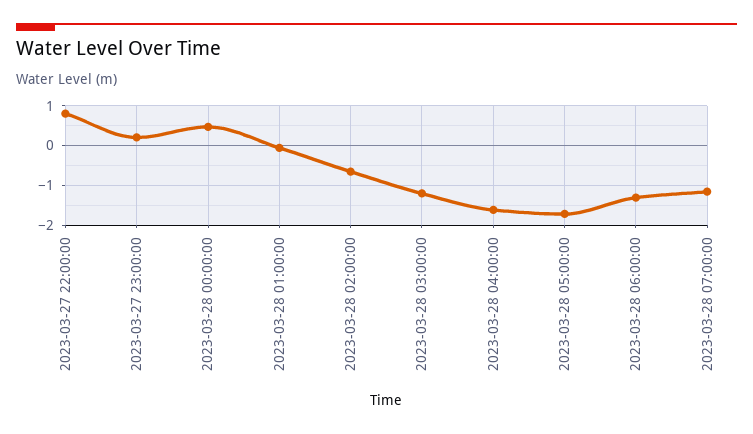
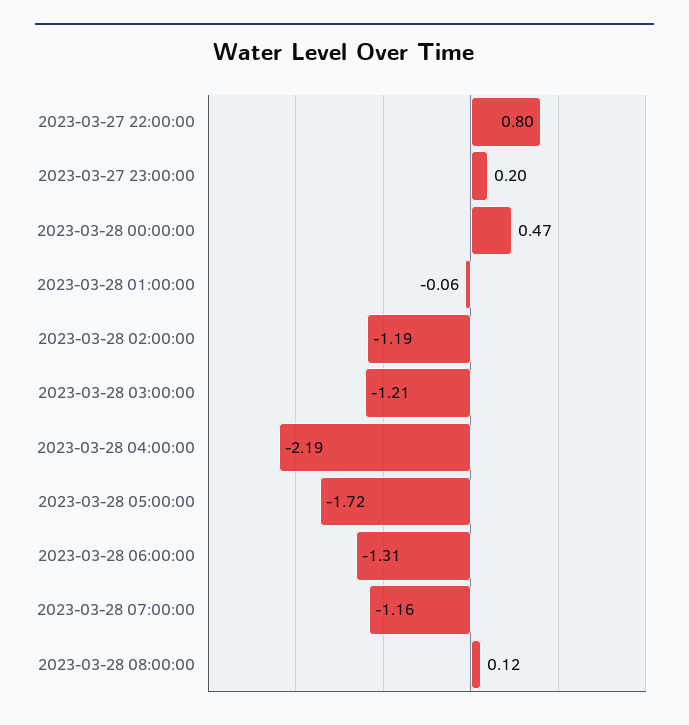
2023-03-28 02:00:00: -0.6 -> -1.19
2023-03-28 04:00:00: -1.6 -> -2.19
2023-03-28 08:00:00: none -> 0.12

